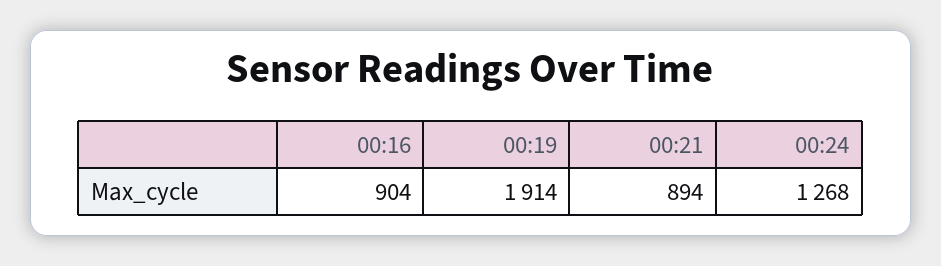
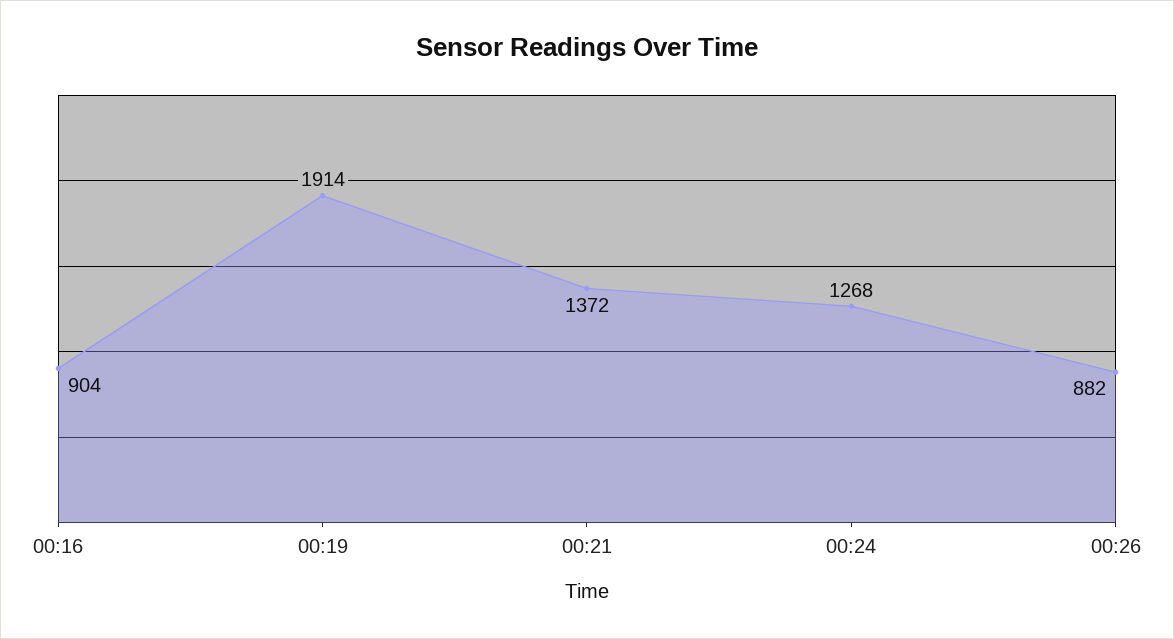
00:21: 894 -> 1372
00:26: none -> 882

